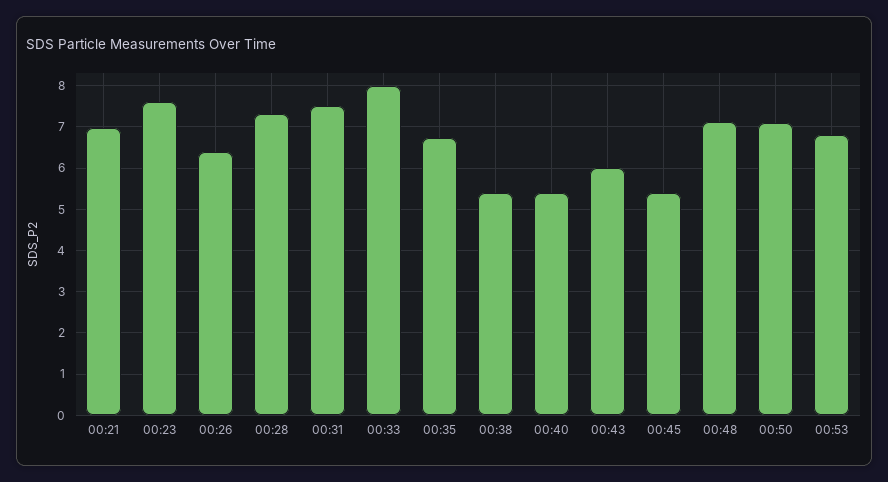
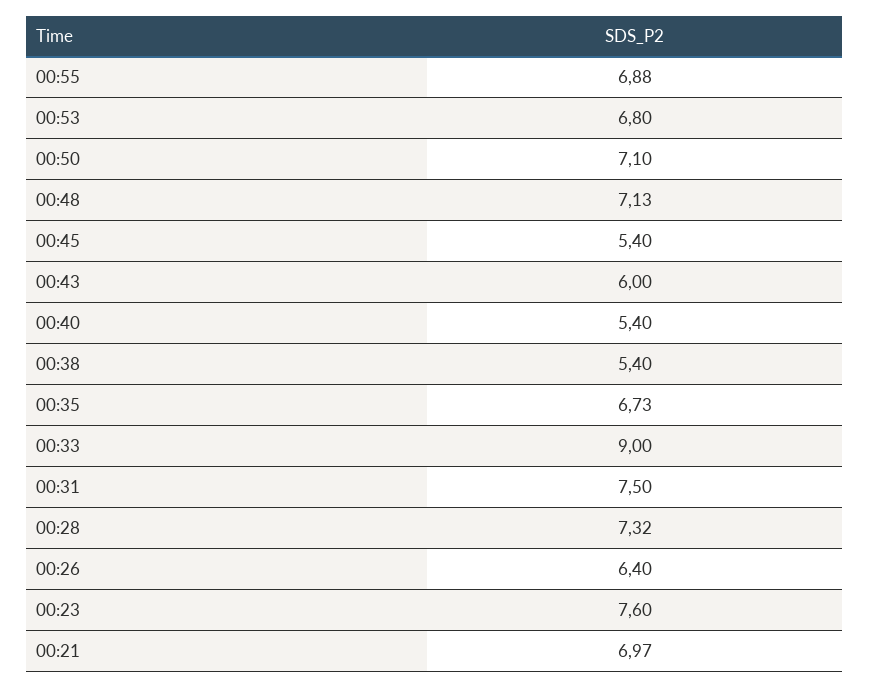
00:33: 8 -> 9
00:55: none -> 6.88

